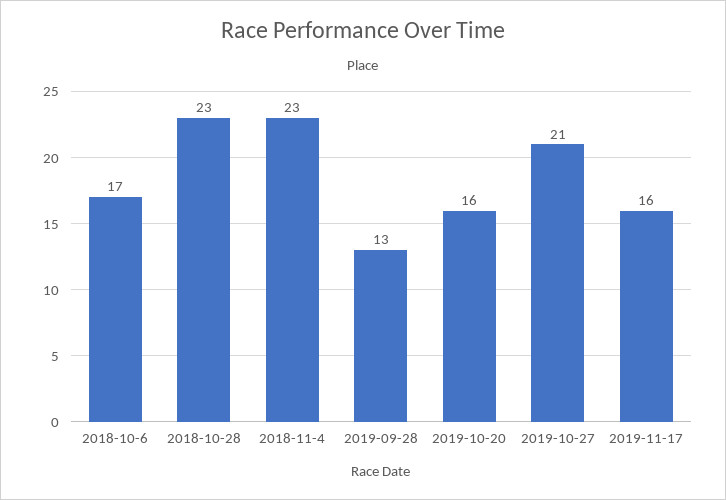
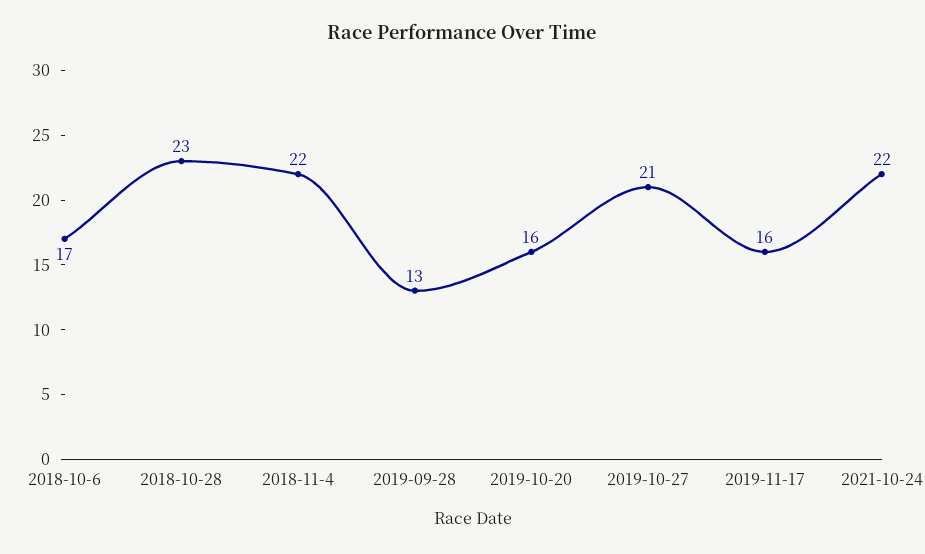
2018-11-4: 23 -> 22
2021-10-24: none -> 22

